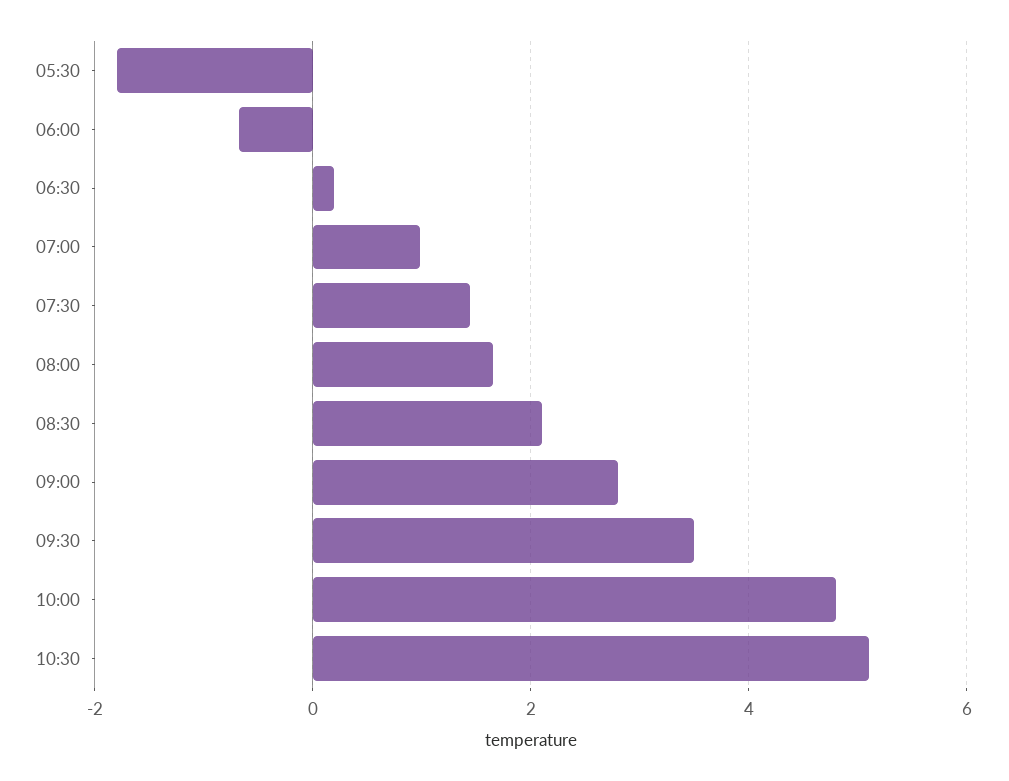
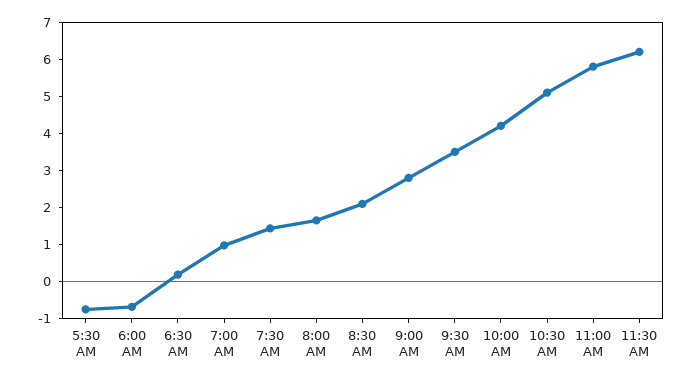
05:30: -1.8 -> -0.75
10:00: 4.8 -> 4.25
11:00 AM: none -> 5.75
11:30 AM: none -> 6.25

